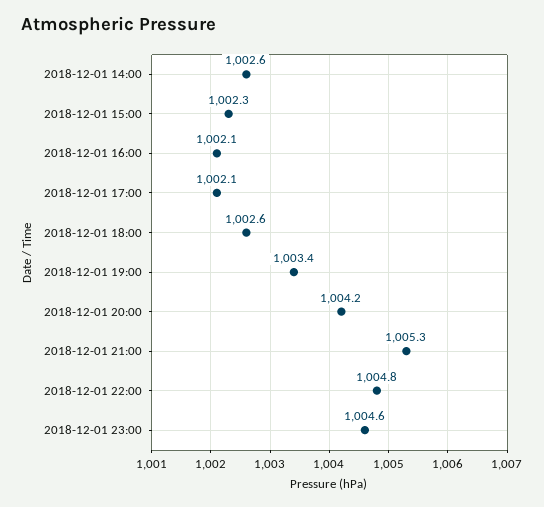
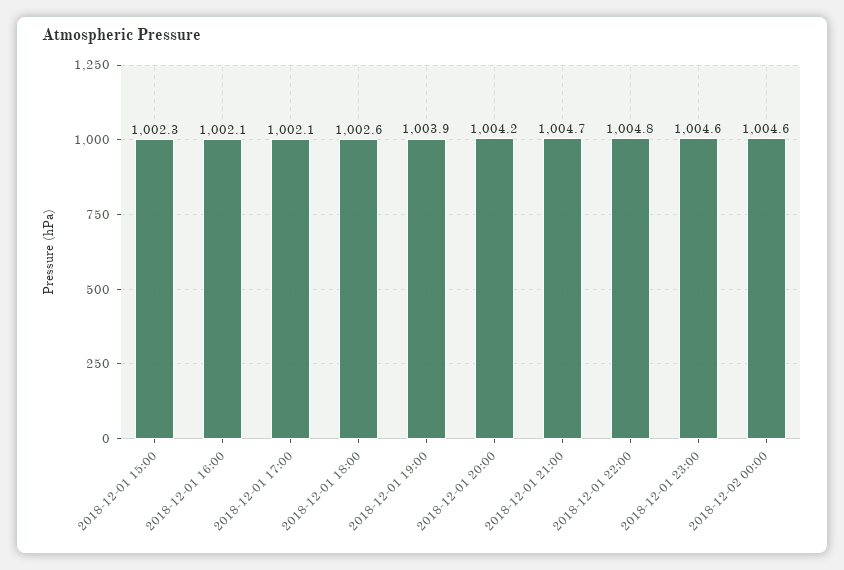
2018-12-01 14:00: 1002.6 -> none
2018-12-01 19:00: 1003.4 -> 1003.9
2018-12-01 21:00: 1005.3 -> 1004.7
2018-12-02 00:00: none -> 1004.6

